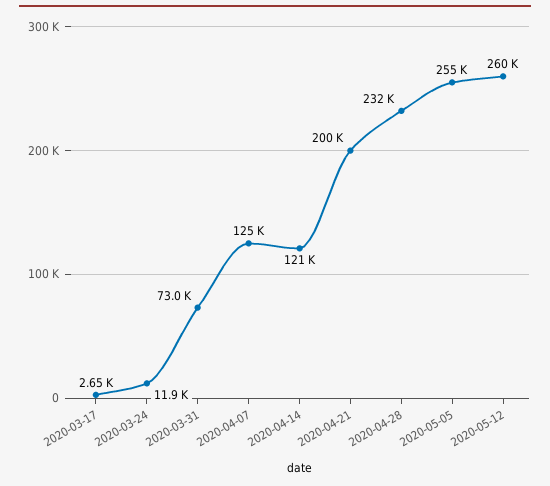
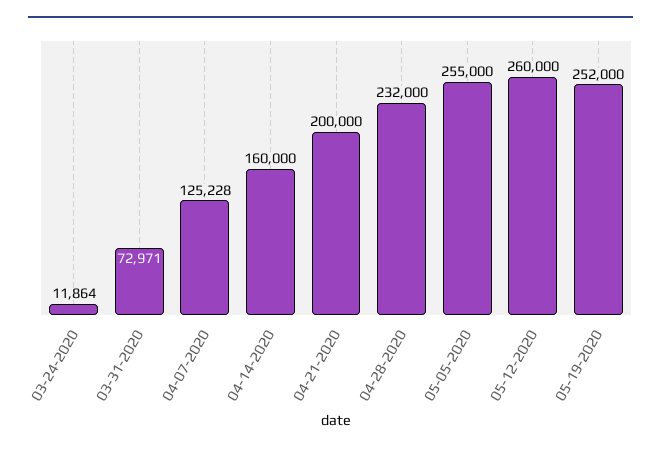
2020-03-17: 2650 -> none
2020-04-14: 121000 -> 160000
05-19-2020: none -> 252000

